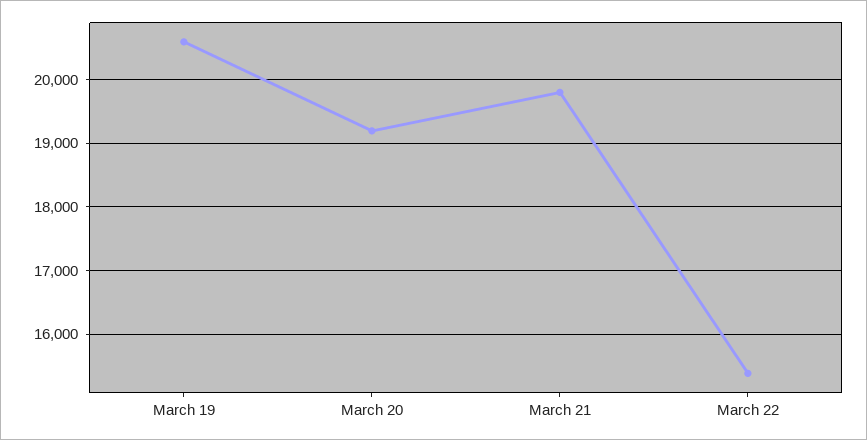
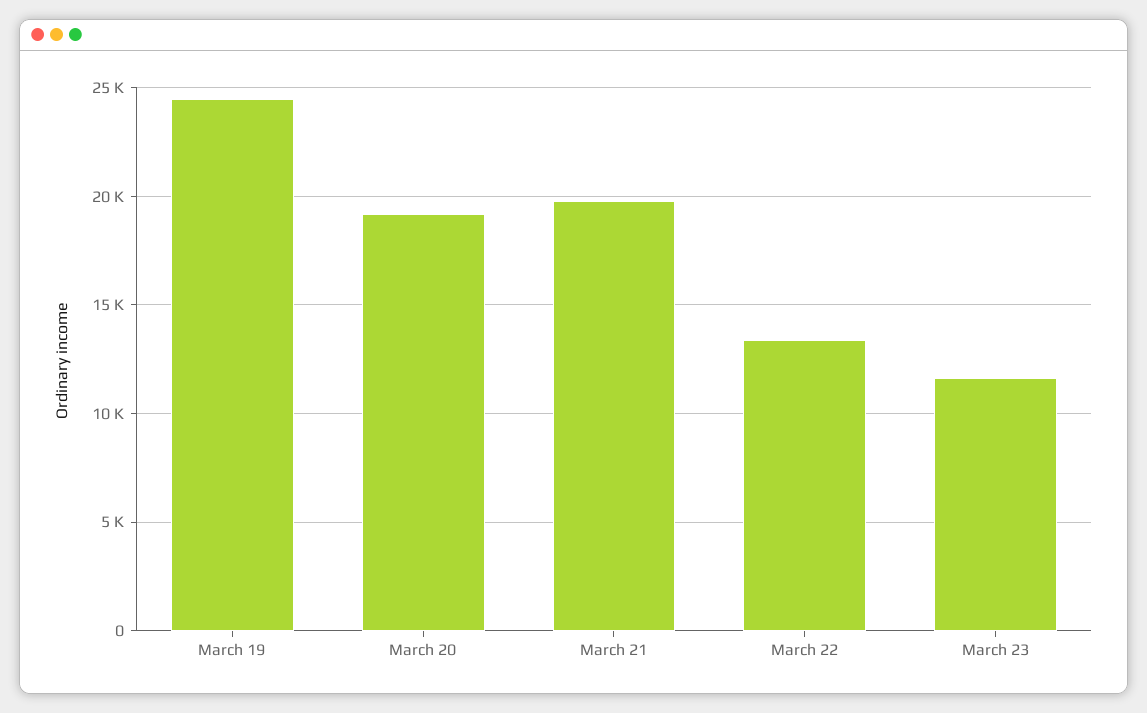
March 19: 20600 -> 24500
March 22: 15400 -> 13500
March 23: none -> 11500

